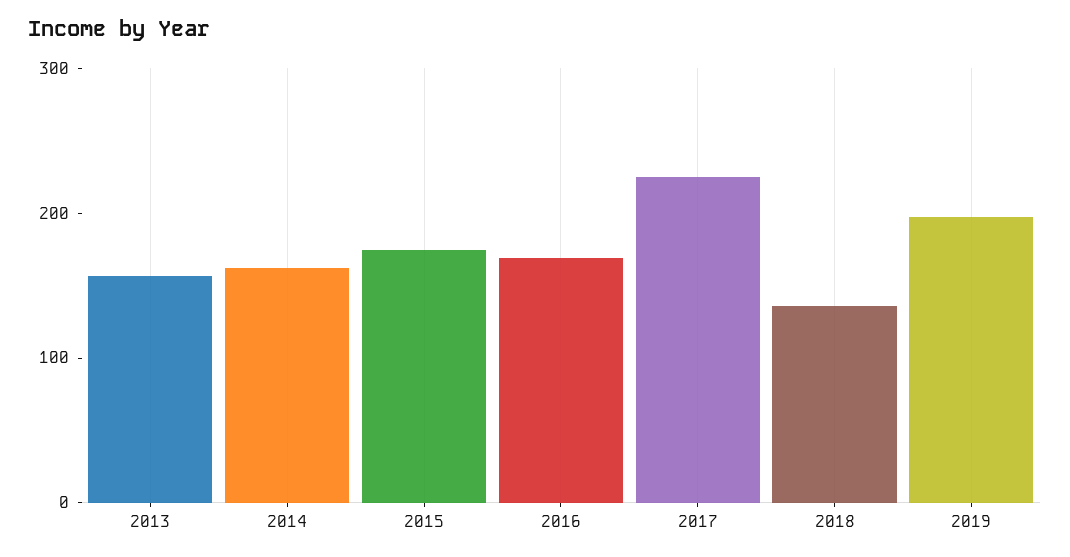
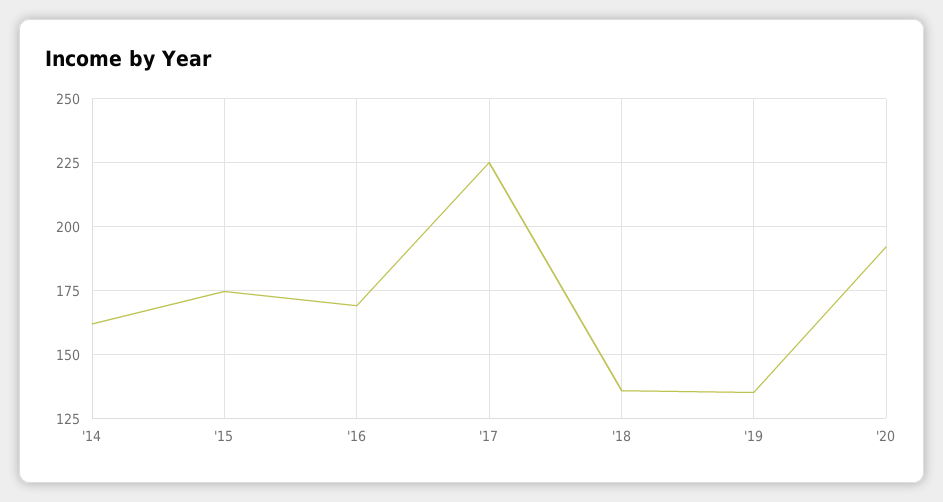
2013: 160 -> none
2019: 200 -> 135
'20: none -> 192.5

